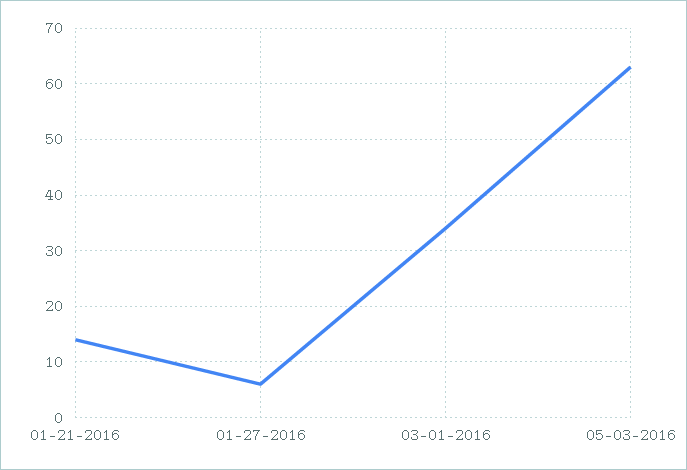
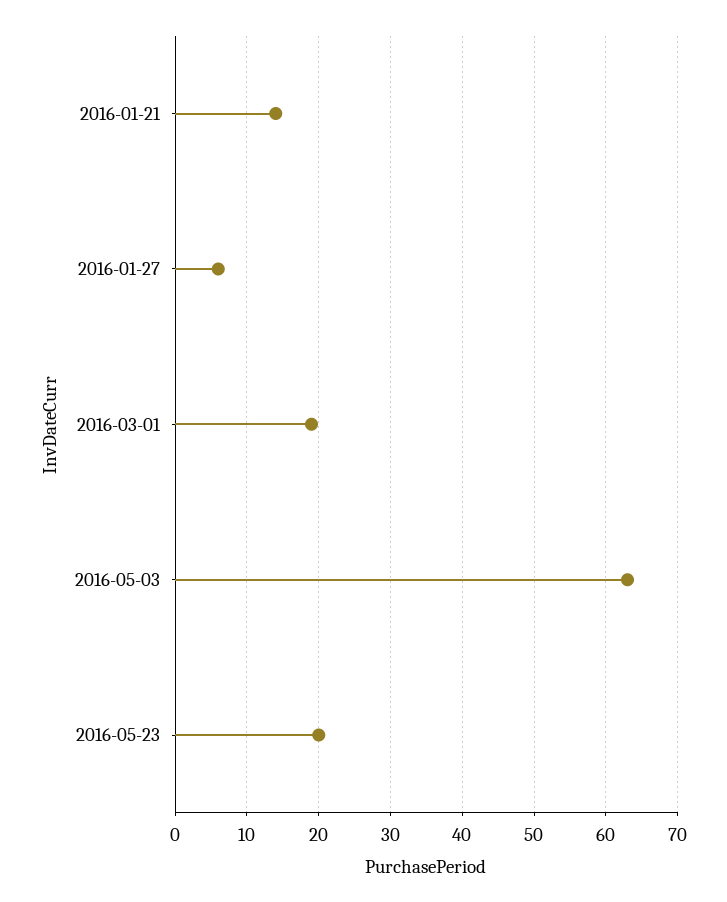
03-01-2016: 35 -> 19
2016-05-23: none -> 20

